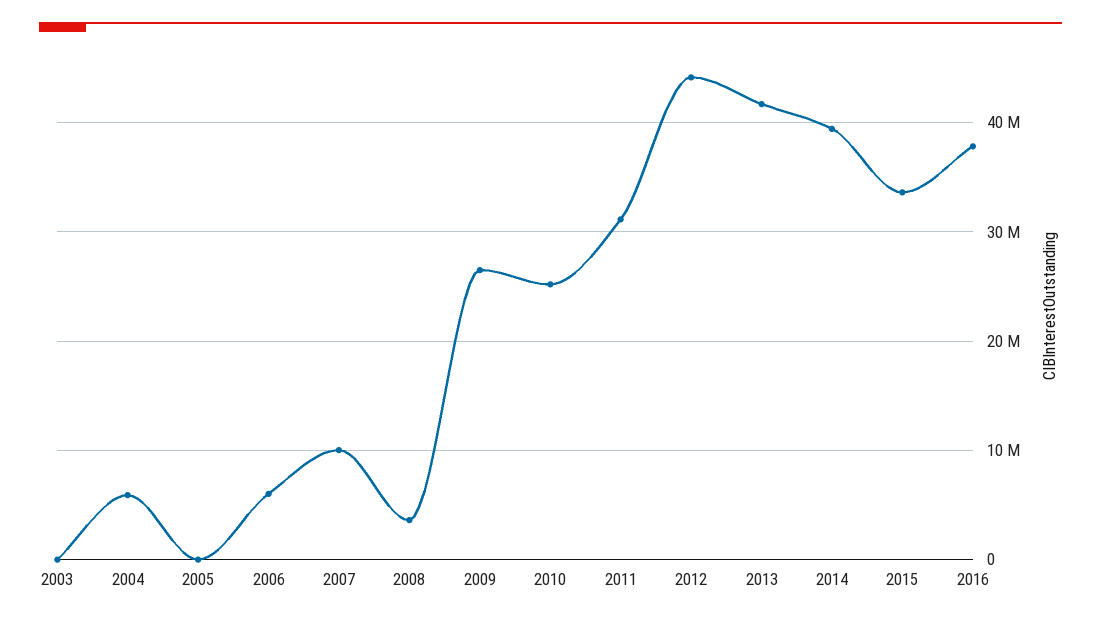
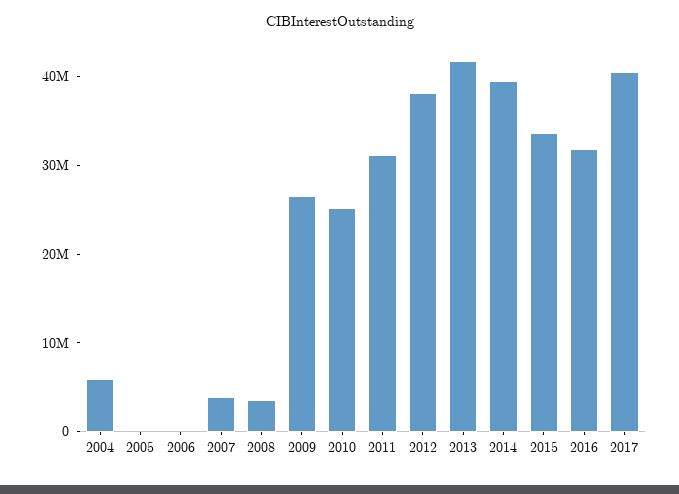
2003: 0 -> none
2006: 6000000 -> 0
2007: 10000000 -> 4000000
2012: 44000000 -> 38000000
2016: 38000000 -> 32000000
2017: none -> 40000000

